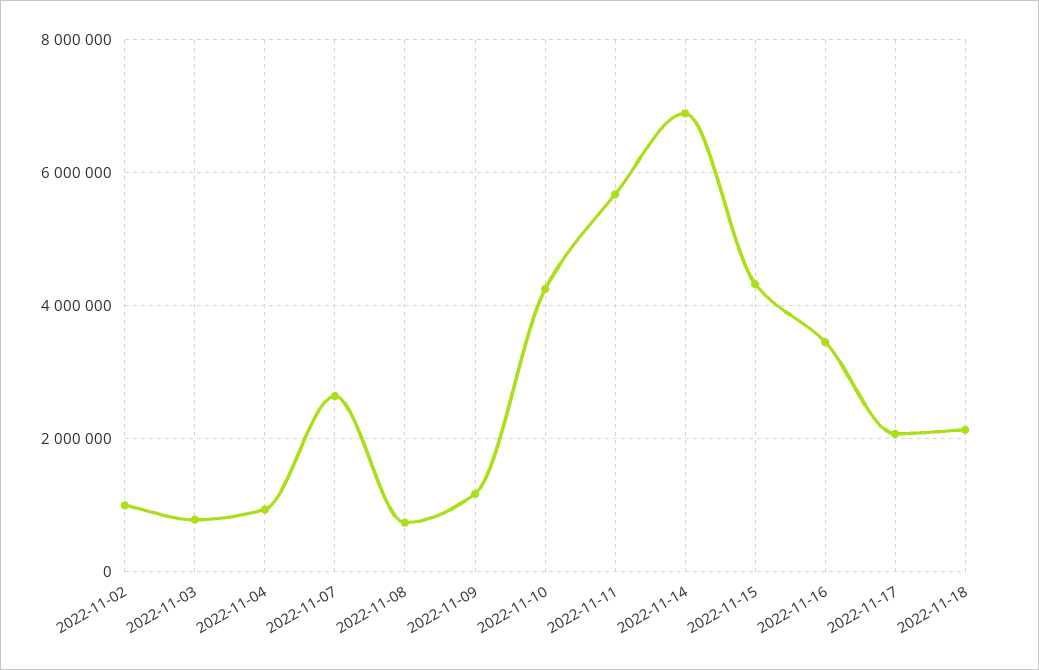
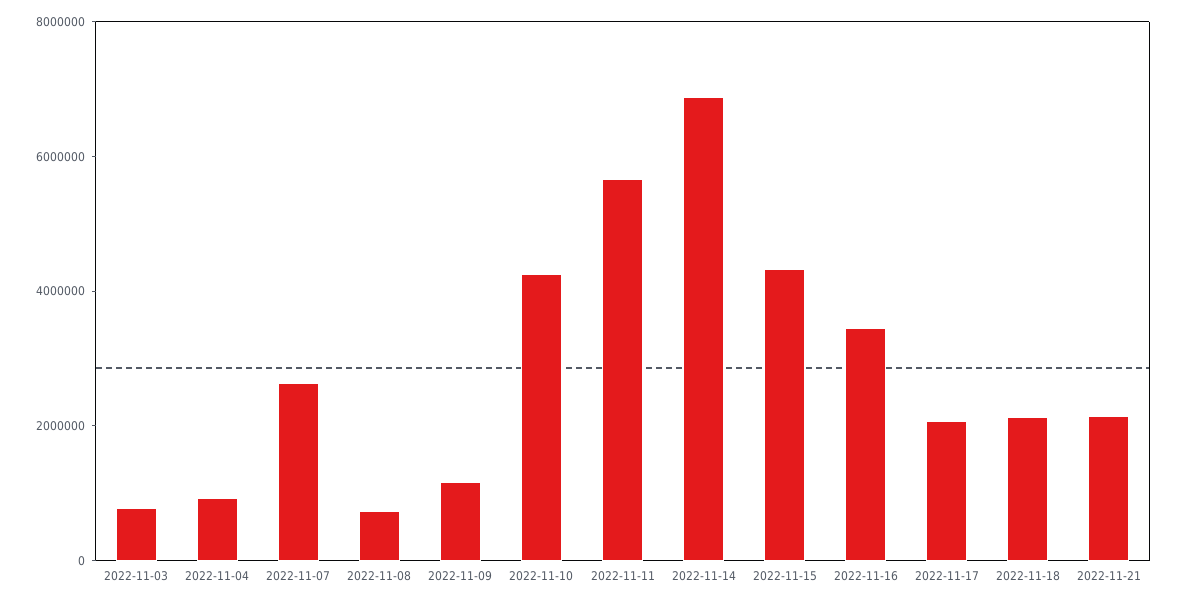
2022-11-02: 1000000 -> none
2022-11-21: none -> 2000000

